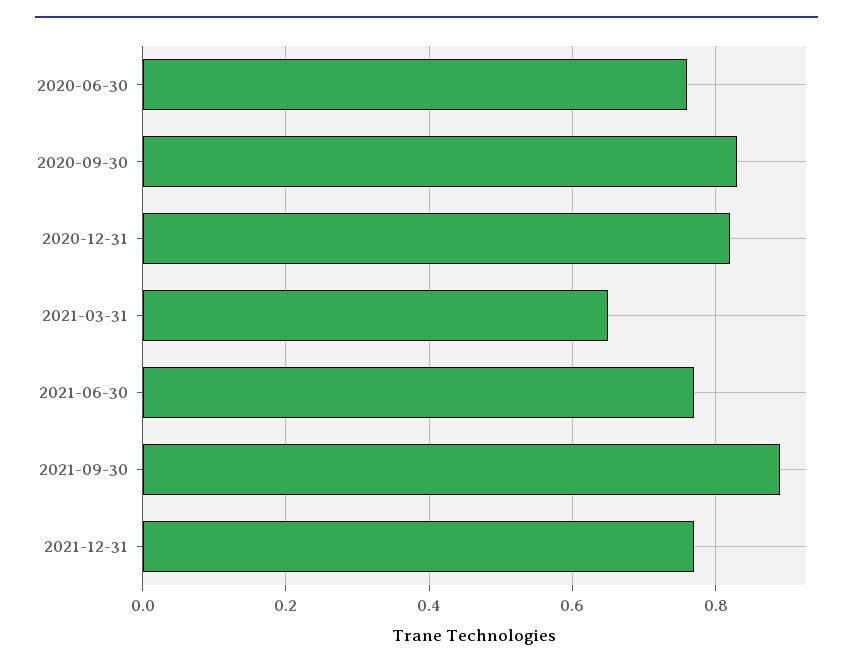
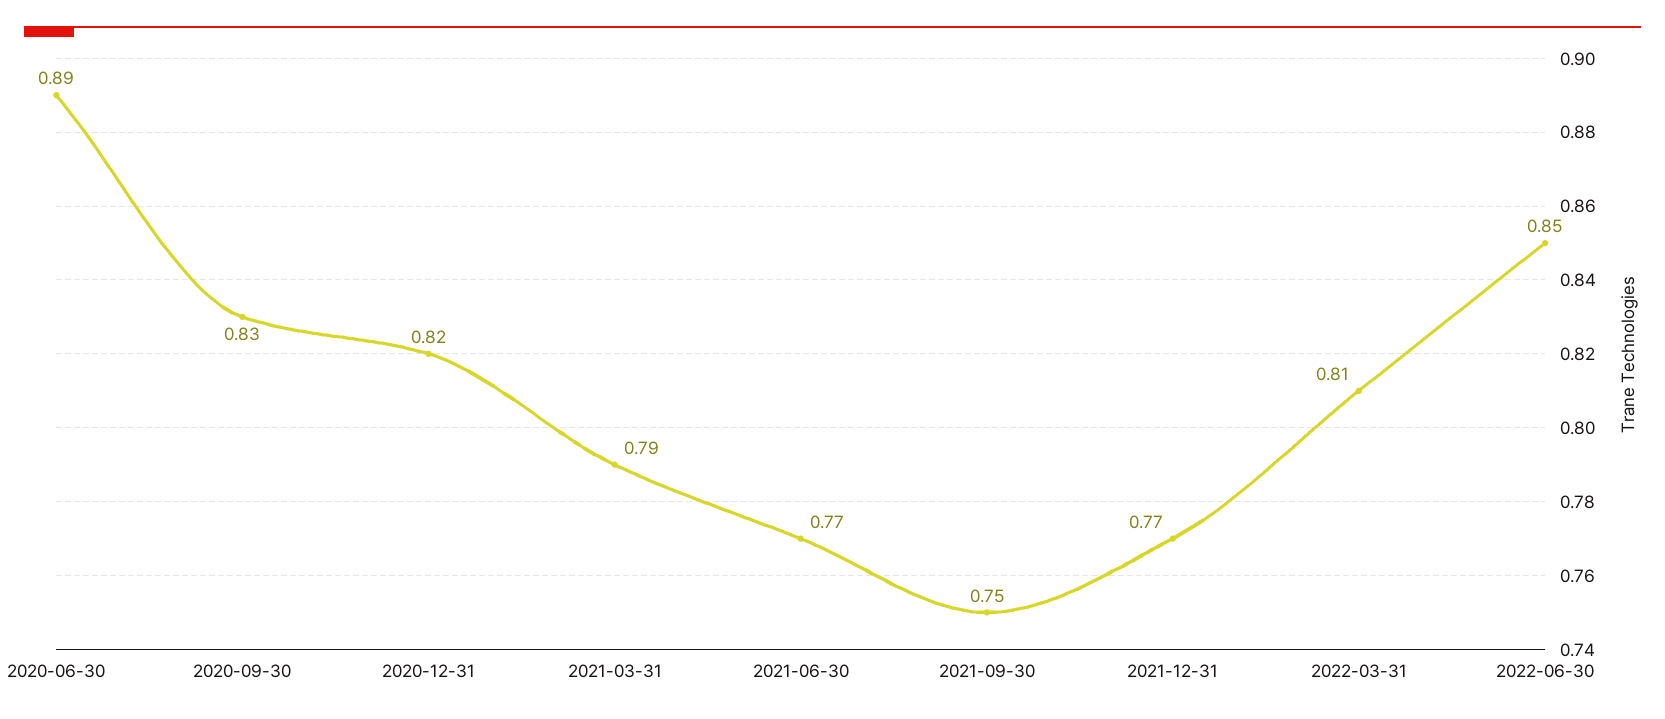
2020-06-30: 0.75 -> 0.89
2021-03-31: 0.65 -> 0.79
2021-09-30: 0.9 -> 0.75
2022-03-31: none -> 0.81
2022-06-30: none -> 0.85

